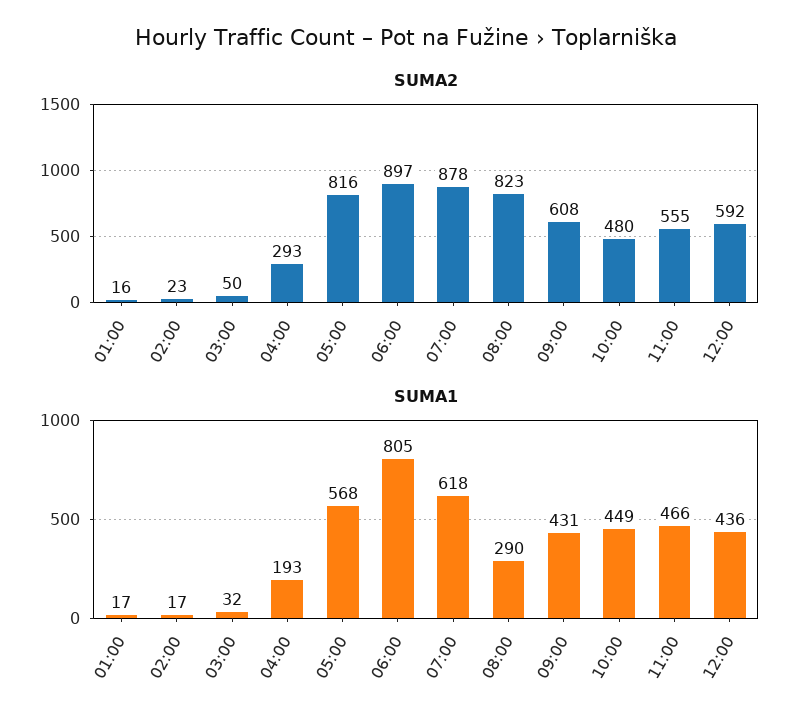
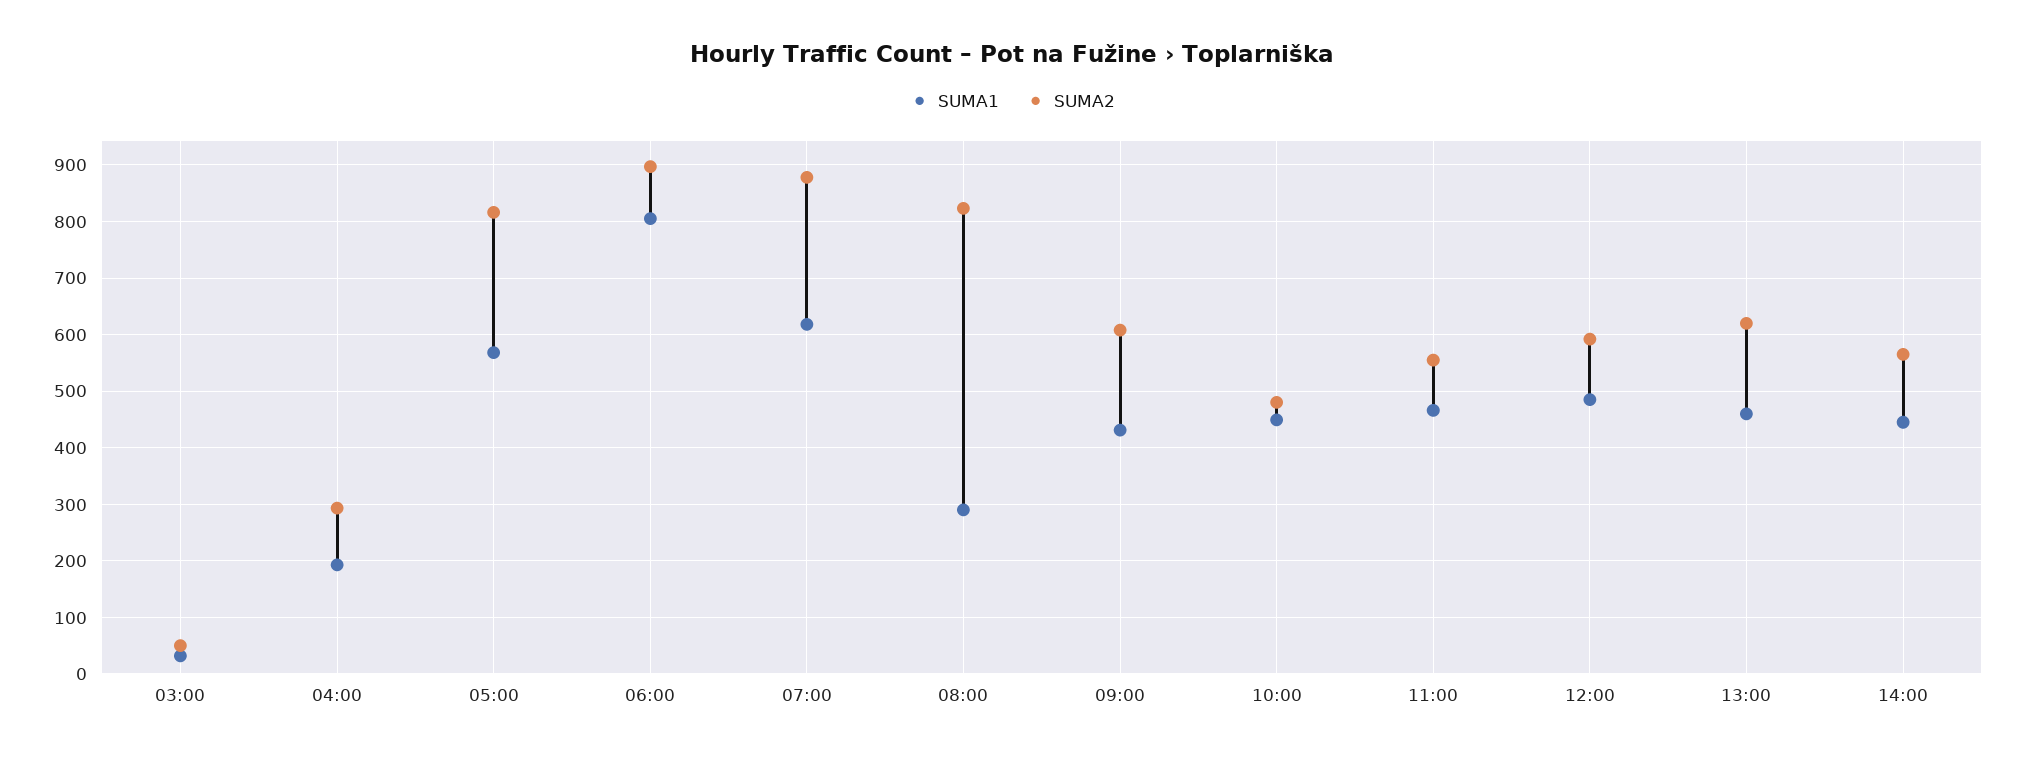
SUMA2, 01:00: 16 -> none
SUMA2, 02:00: 23 -> none
SUMA1, 01:00: 17 -> none
SUMA1, 02:00: 17 -> none
SUMA1, 12:00: 436 -> 480
SUMA1, 13:00: none -> 460
SUMA2, 13:00: none -> 620
SUMA1, 14:00: none -> 440
SUMA2, 14:00: none -> 560

